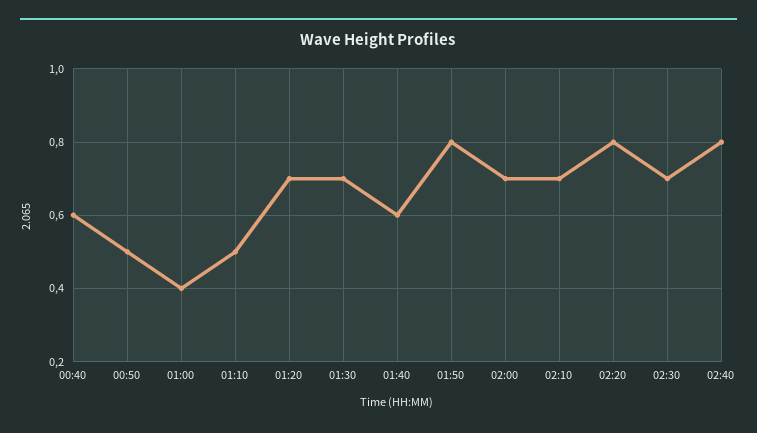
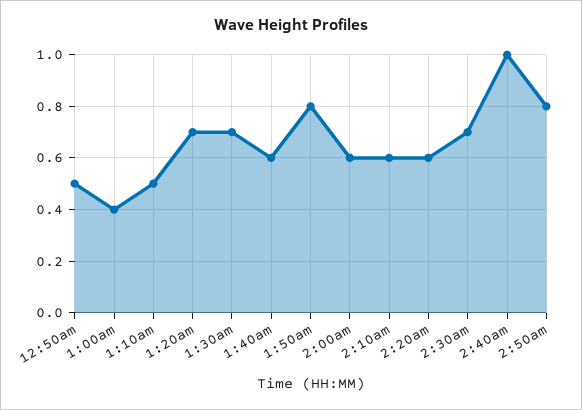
00:40: 0.6 -> none
02:00: 0.7 -> 0.6
02:10: 0.7 -> 0.6
02:20: 0.8 -> 0.6
02:40: 0.8 -> 1
2:50am: none -> 0.8

